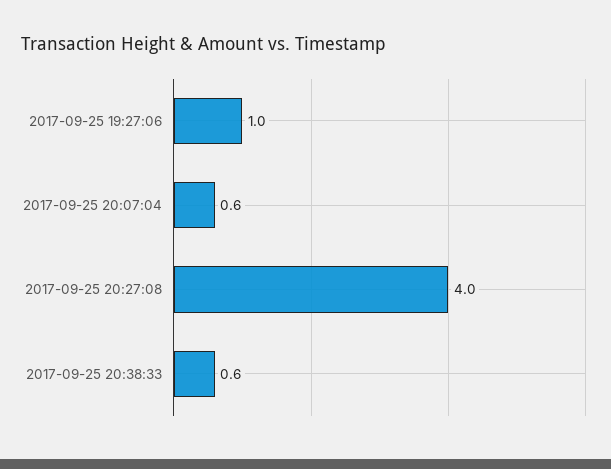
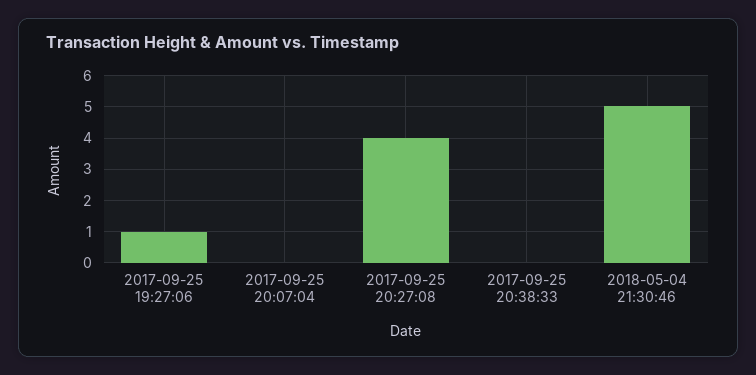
2017-09-25 20:07:04: 0.6 -> 0
2017-09-25 20:38:33: 0.6 -> 0
2018-05-04 21:30:46: none -> 5

